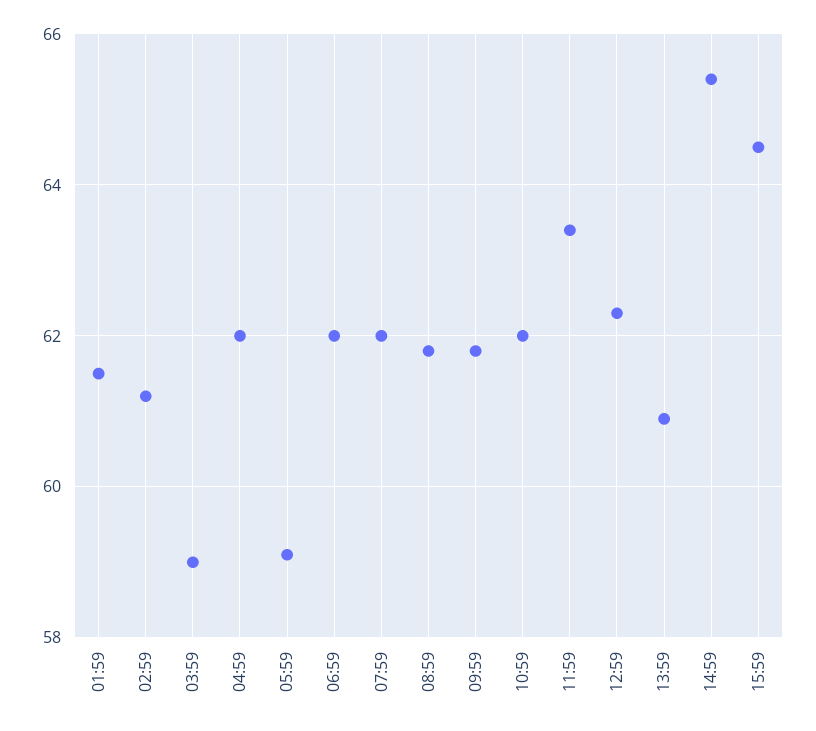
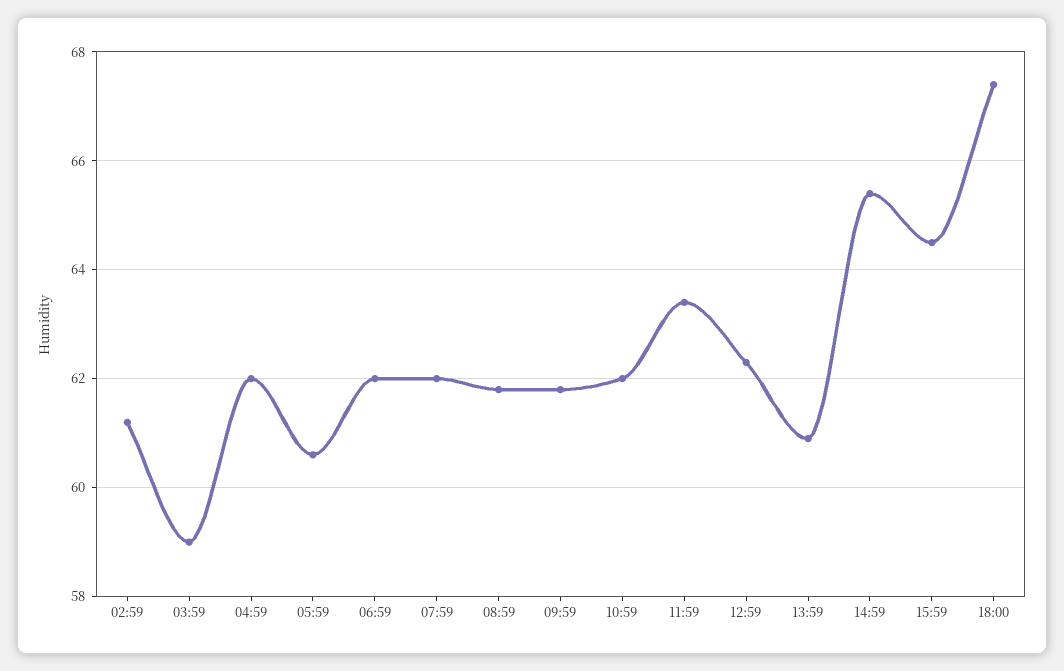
01:59: 61.5 -> none
05:59: 59 -> 60.5
18:00: none -> 67.5

